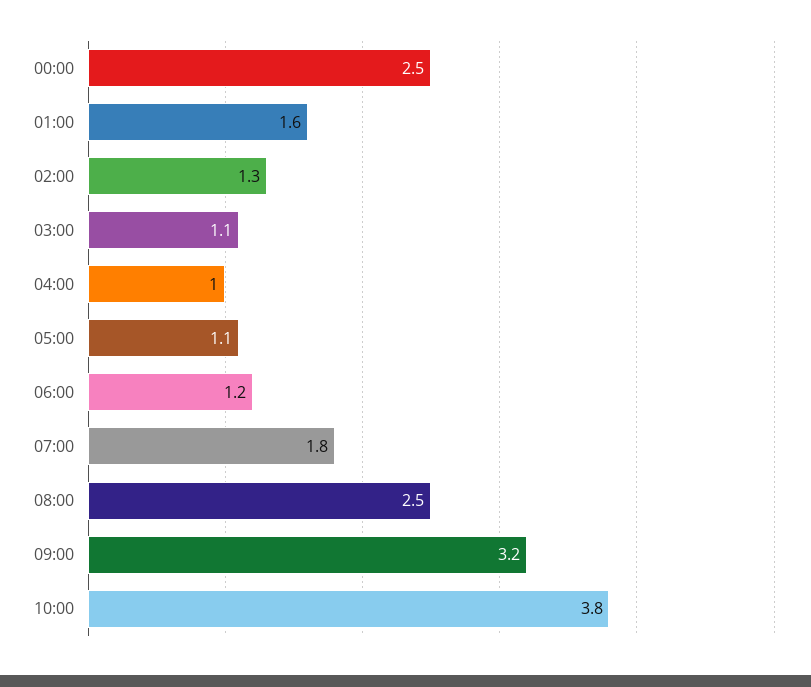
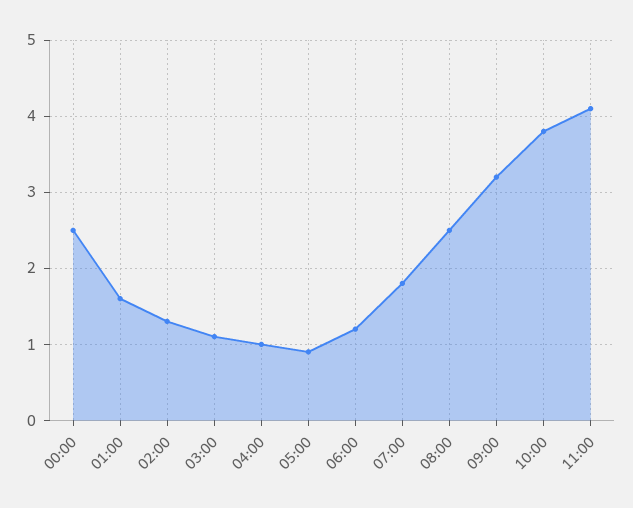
05:00: 1.1 -> 0.9
11:00: none -> 4.1

